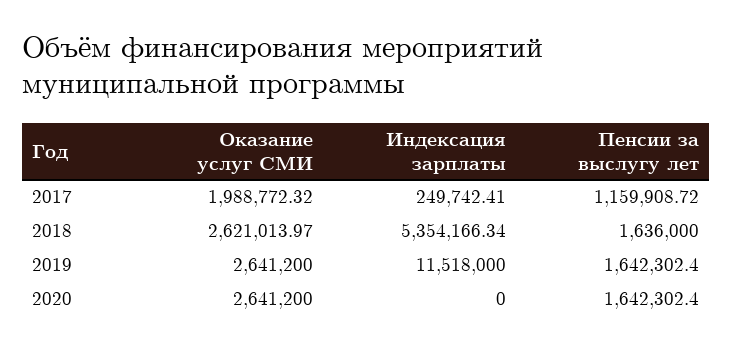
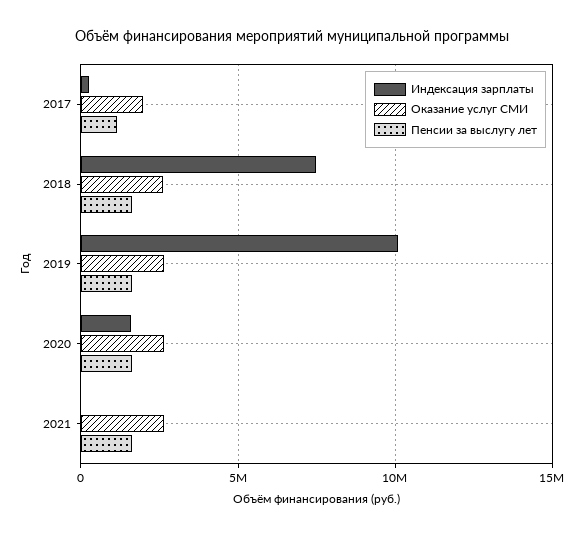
Индексация зарплаты, 2018: 5354166.34 -> 7500000
Индексация зарплаты, 2019: 11518000 -> 10000000
Индексация зарплаты, 2020: 0 -> 1500000
Индексация зарплаты, 2021: none -> 0
Оказание услуг СМИ, 2021: none -> 2500000
Пенсии за выслугу лет, 2021: none -> 1500000

